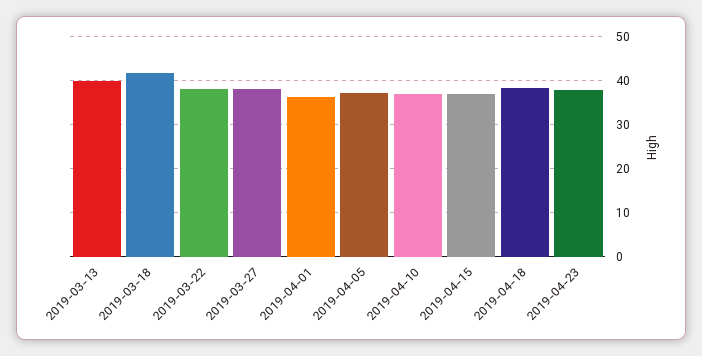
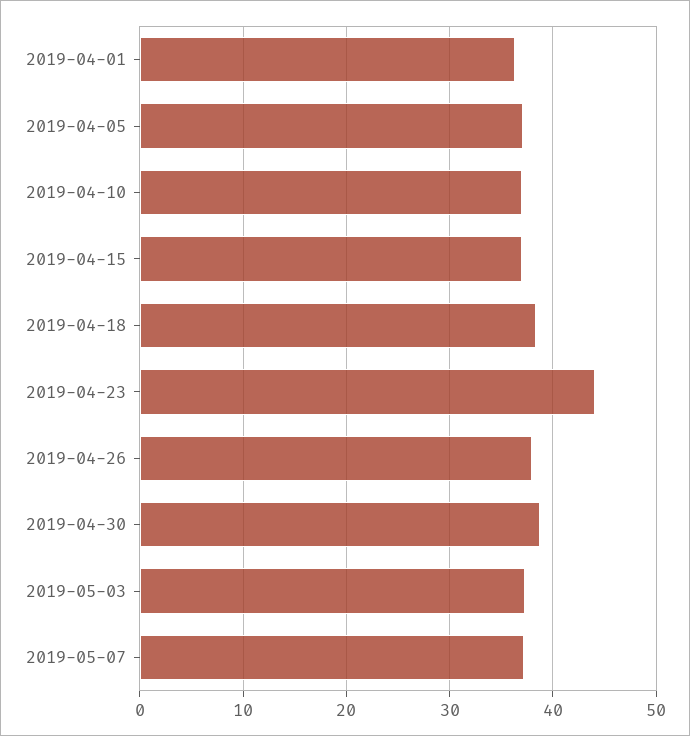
2019-03-13: 40 -> none
2019-03-18: 42 -> none
2019-03-22: 38 -> none
2019-03-27: 38 -> none
2019-04-23: 38 -> 44
2019-04-26: none -> 38
2019-04-30: none -> 39
2019-05-03: none -> 37
2019-05-07: none -> 37

